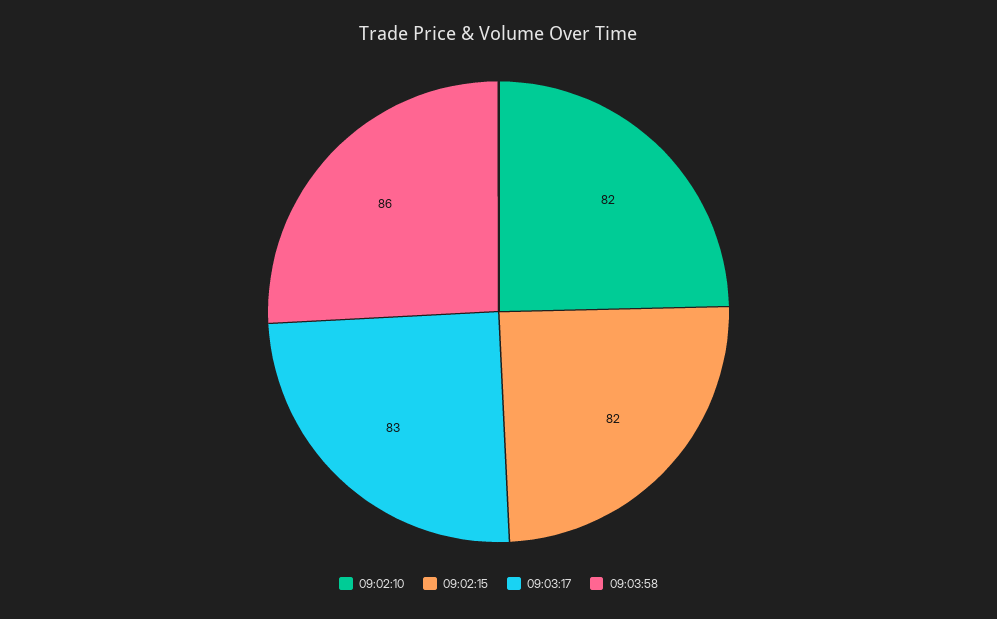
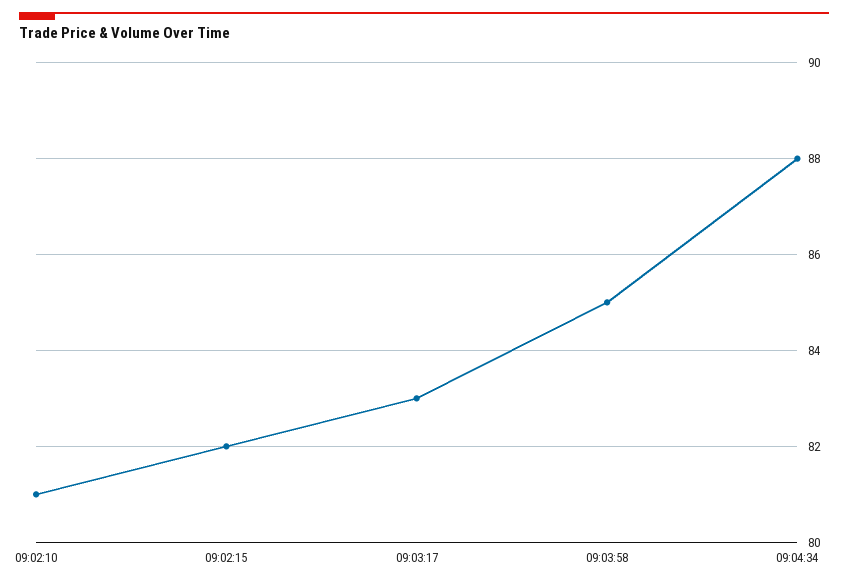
09:02:10: 82 -> 81
09:03:58: 86 -> 85
09:04:34: none -> 88

